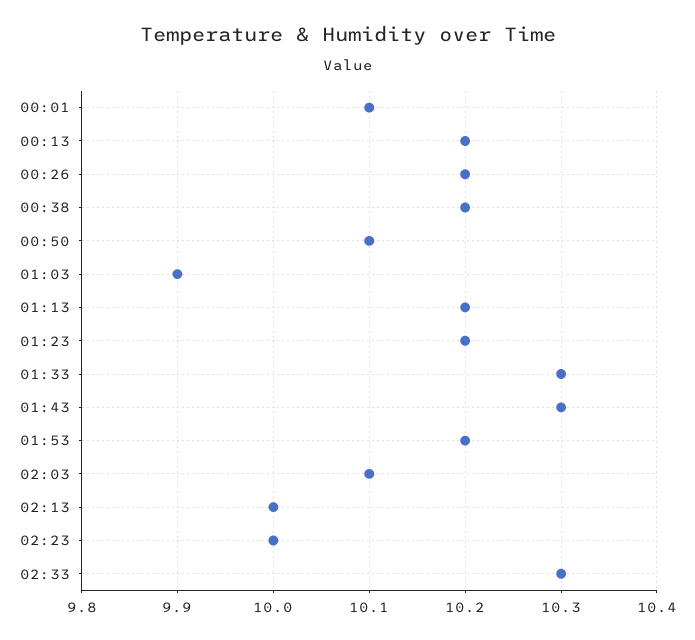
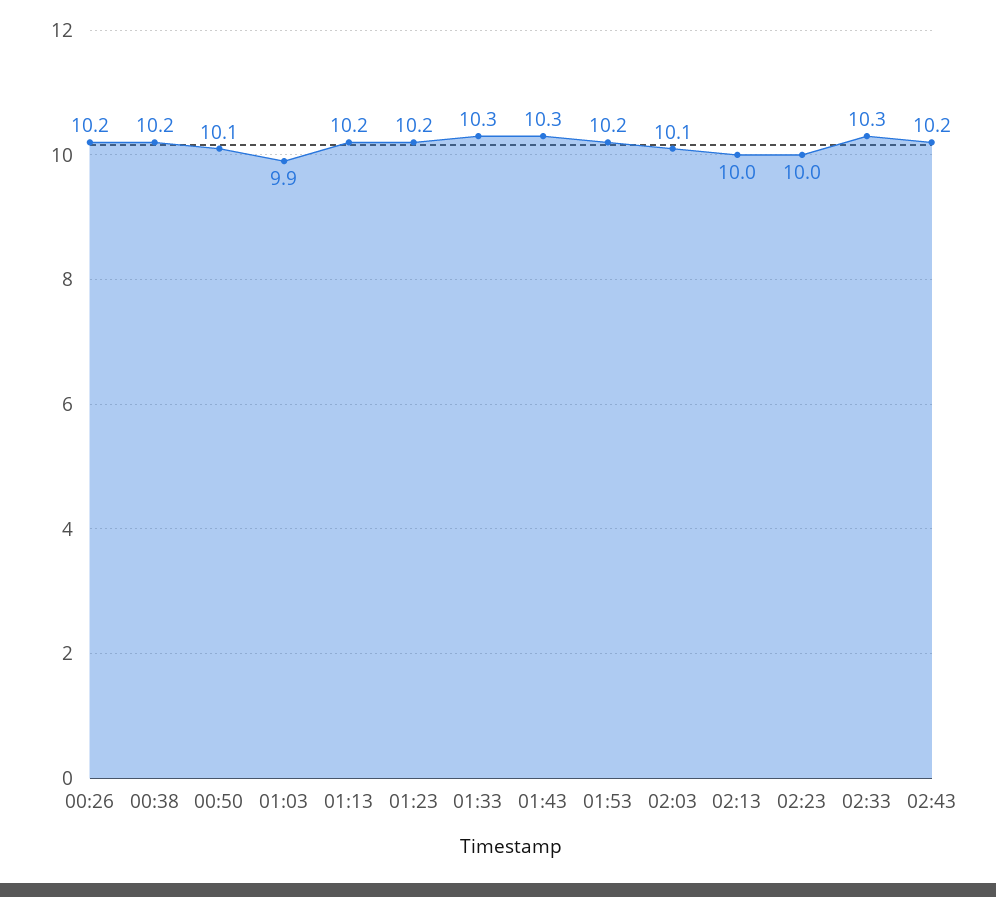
00:01: 10.1 -> none
00:13: 10.2 -> none
02:43: none -> 10.2

